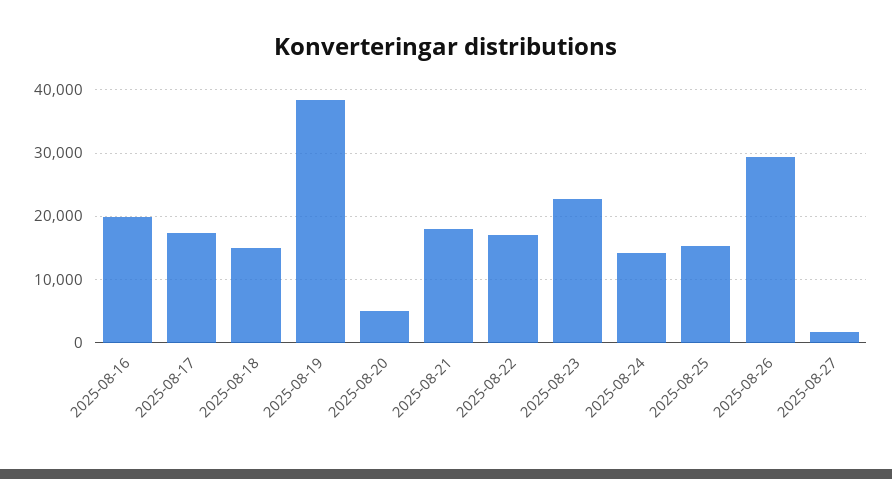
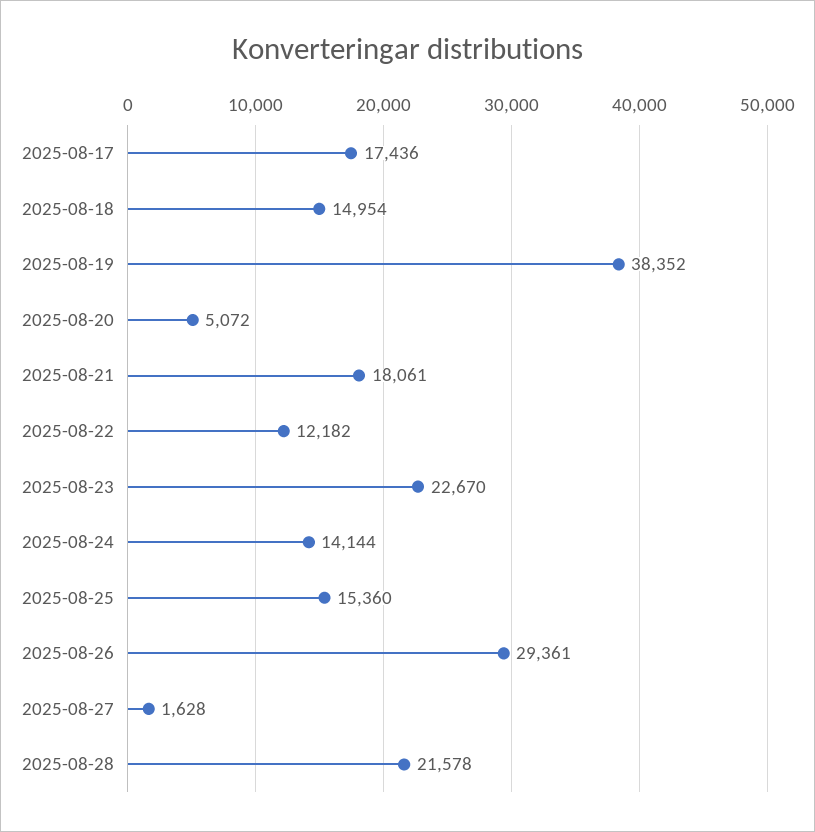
2025-08-16: 20000 -> none
2025-08-22: 17000 -> 12182
2025-08-28: none -> 21578

